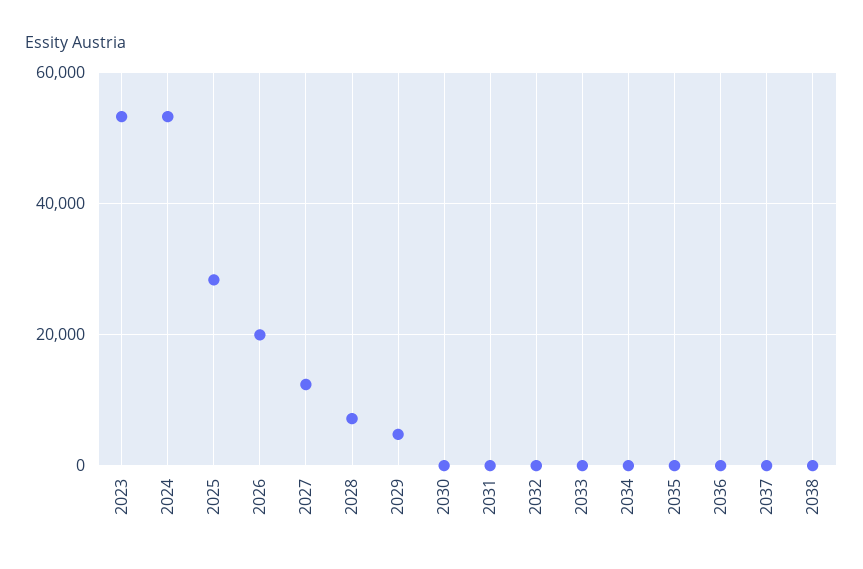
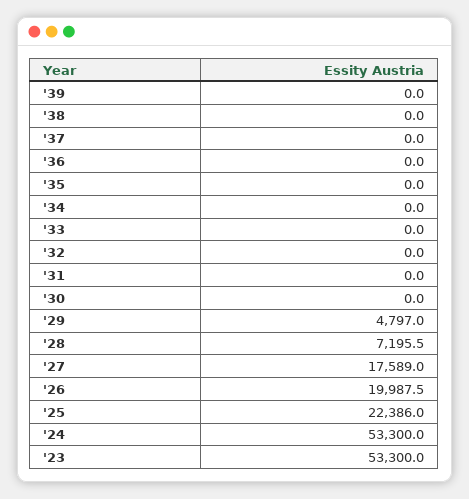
2025: 28000 -> 22386
2027: 12000 -> 17589
'39: none -> 0

